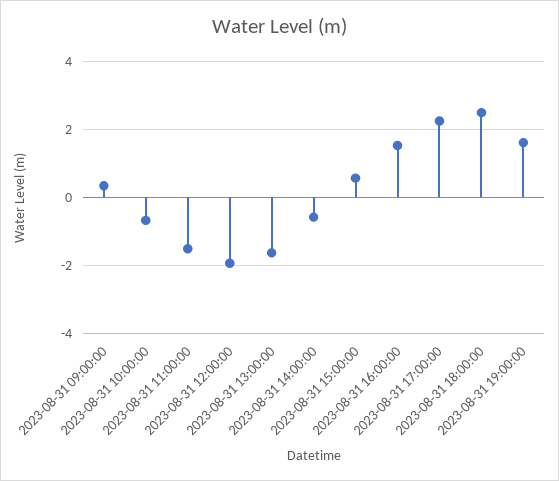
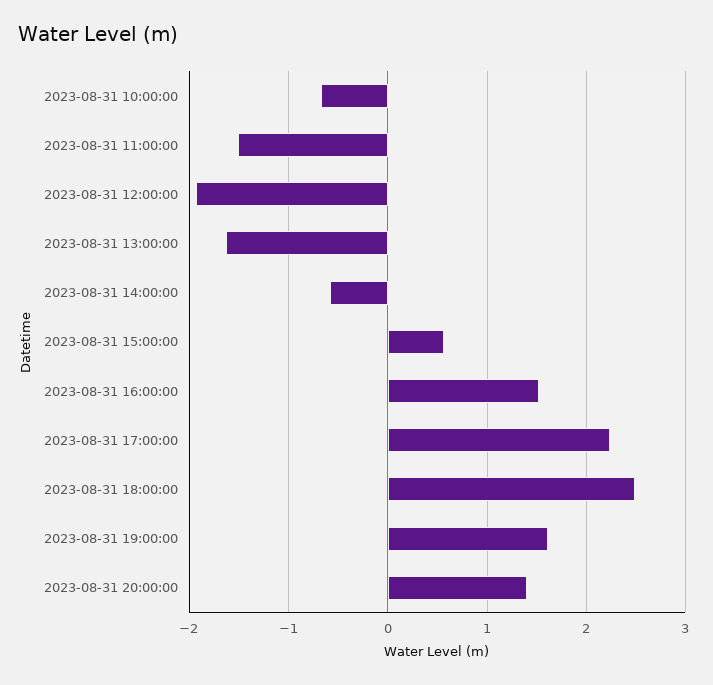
2023-08-31 09:00:00: 0.4 -> none
2023-08-31 20:00:00: none -> 1.4

